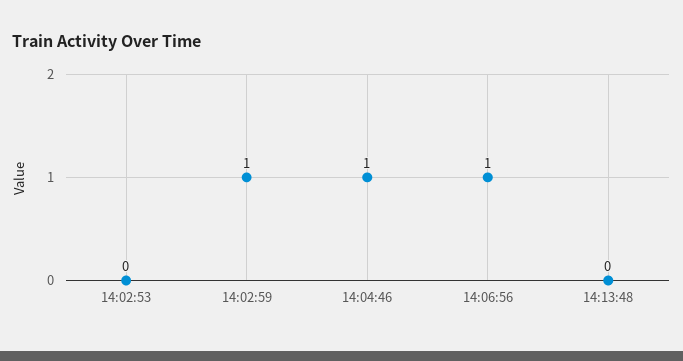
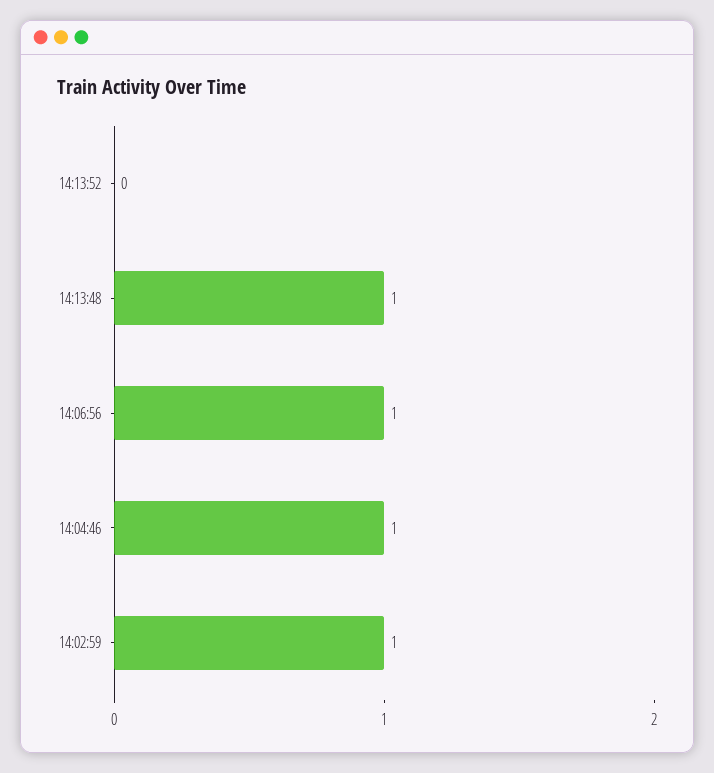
14:02:53: 0 -> none
14:13:48: 0 -> 1
14:13:52: none -> 0

